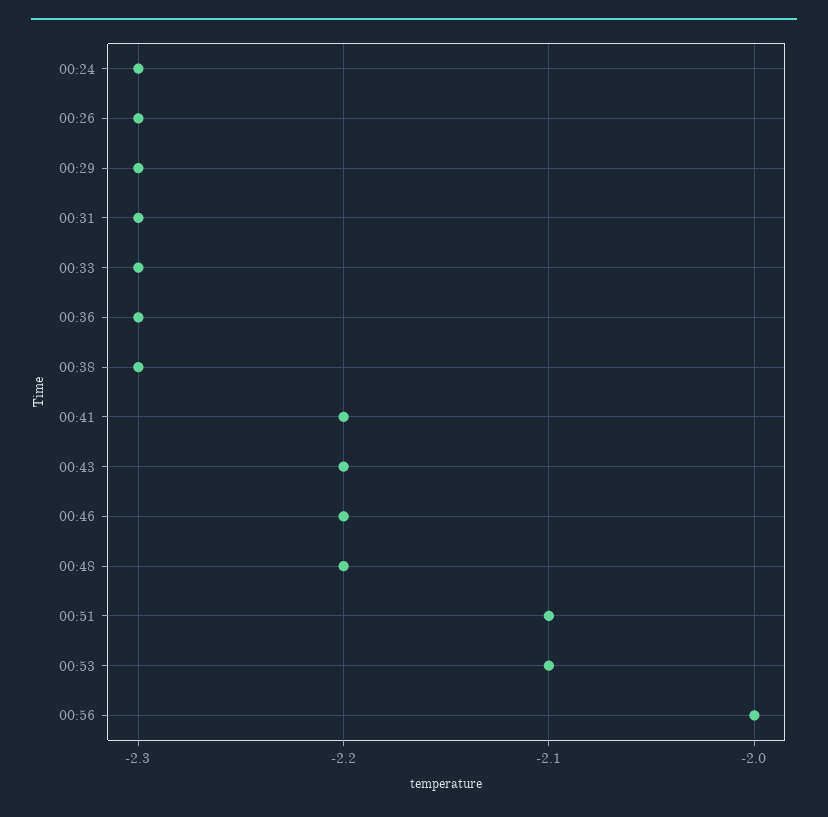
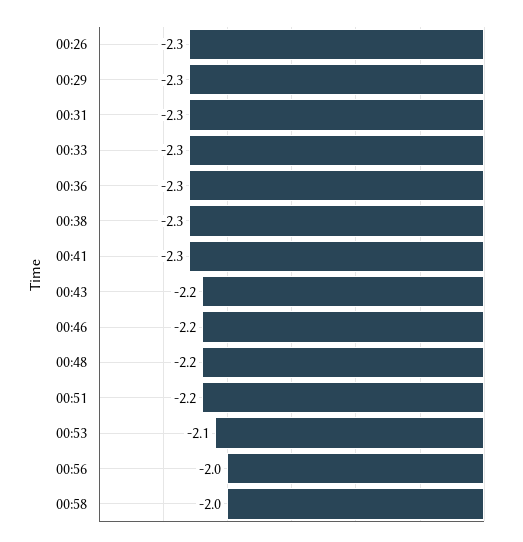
00:24: -2.3 -> none
00:41: -2.2 -> -2.3
00:51: -2.1 -> -2.2
00:58: none -> -2

